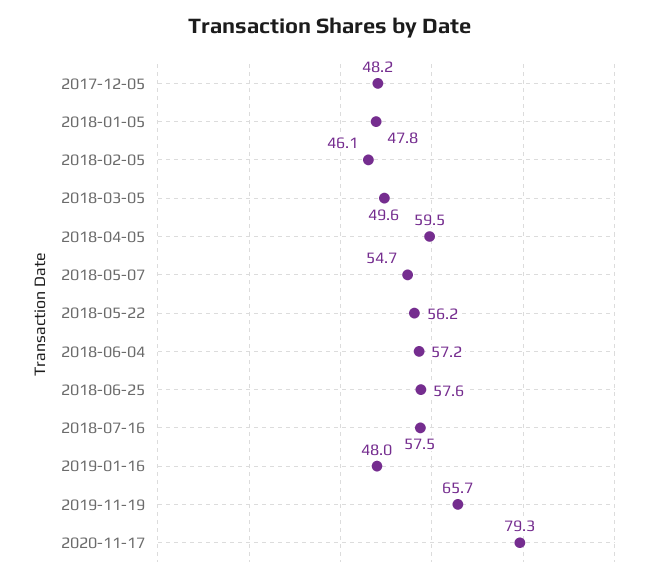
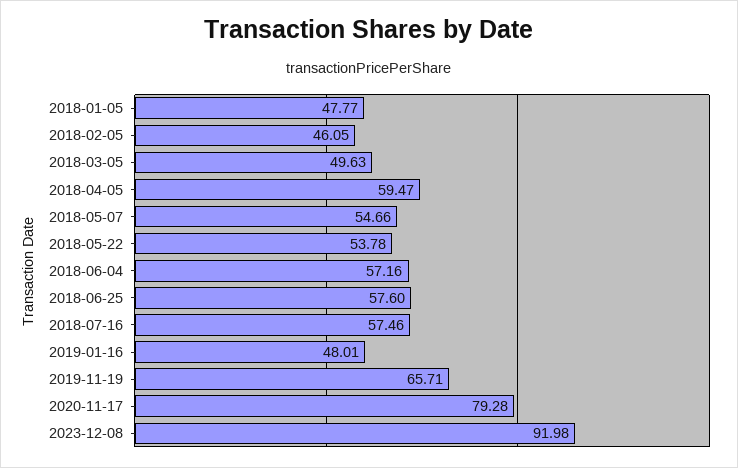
2017-12-05: 48.2 -> none
2018-05-22: 56.2 -> 53.78
2023-12-08: none -> 91.98

